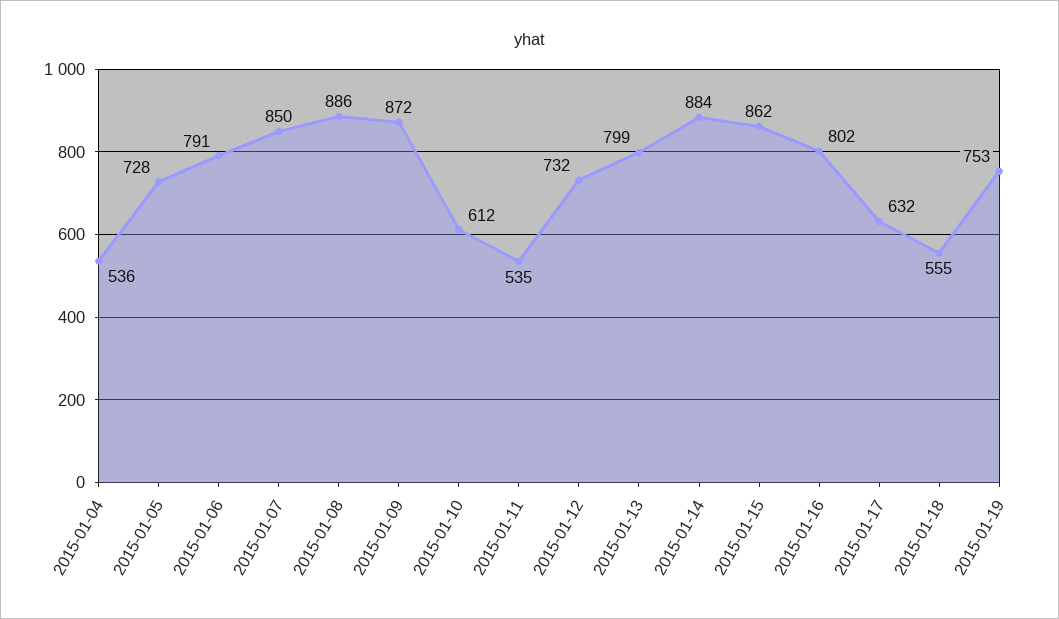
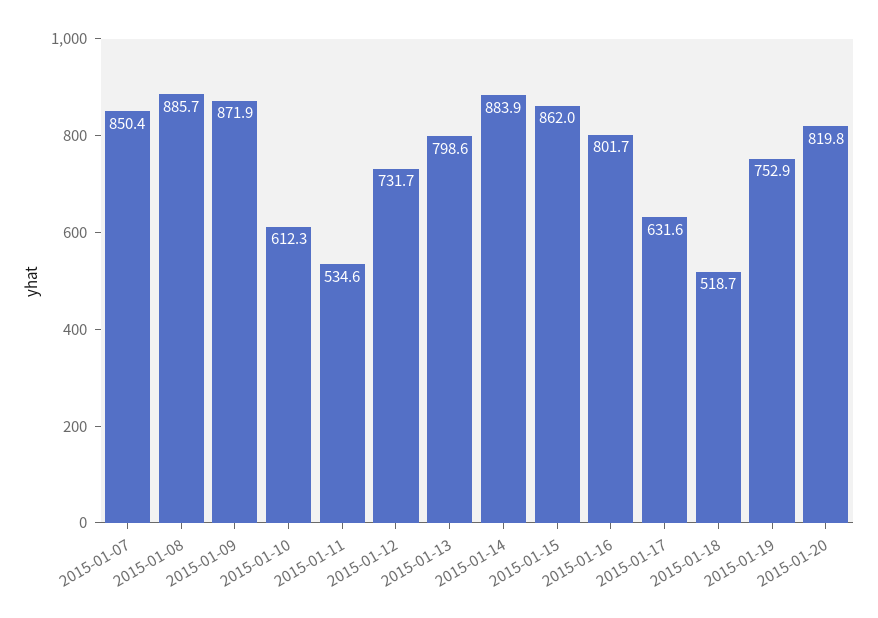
2015-01-04: 536 -> none
2015-01-05: 728 -> none
2015-01-06: 791 -> none
2015-01-18: 555 -> 518.7
2015-01-20: none -> 819.8

